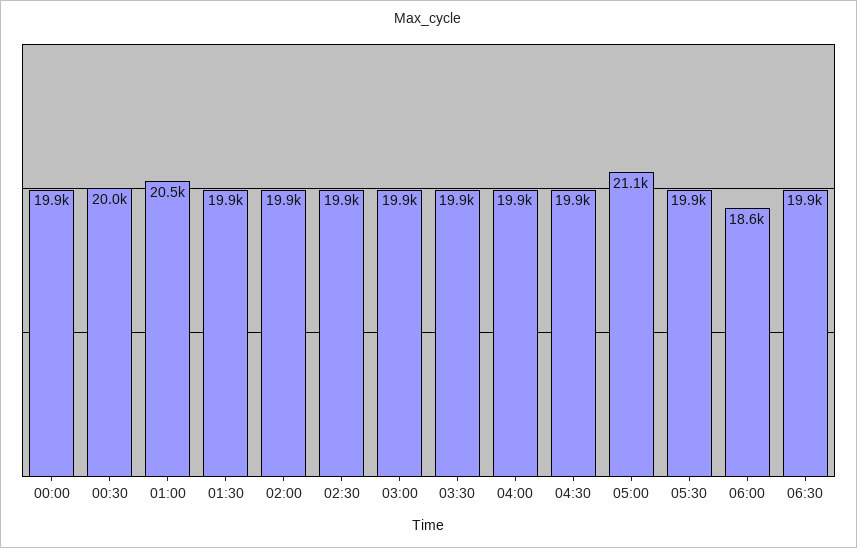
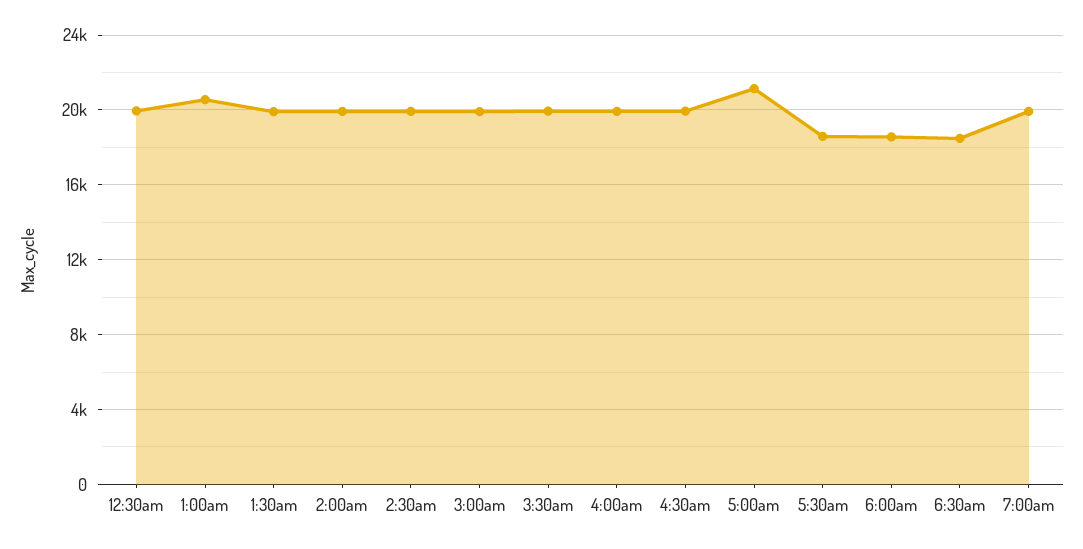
00:00: 19900 -> none
05:30: 19900 -> 18500
06:30: 19900 -> 18500
7:00am: none -> 20000

